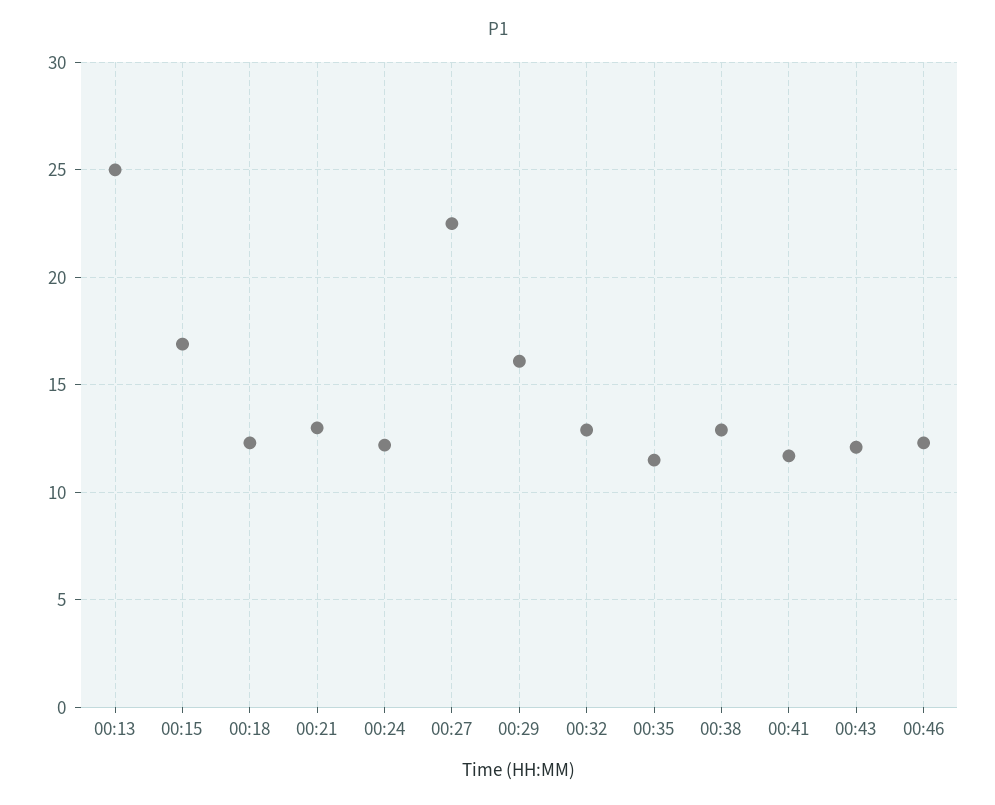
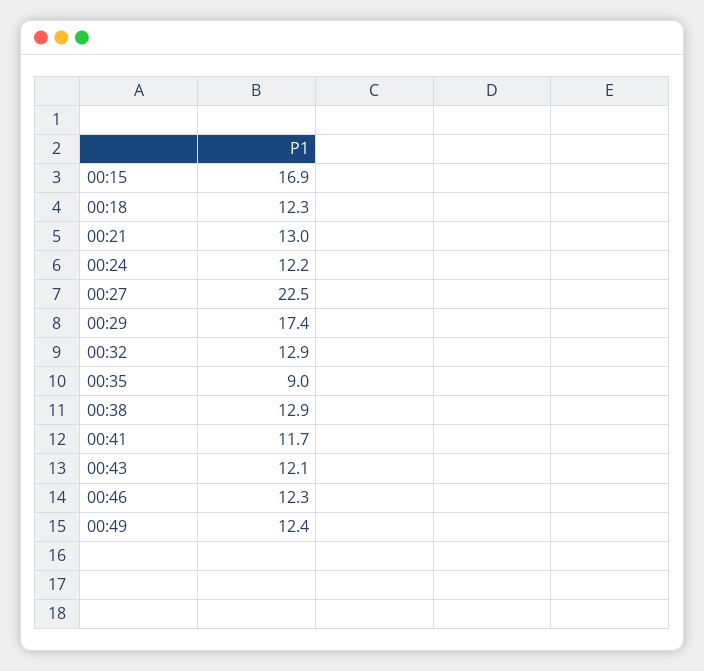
00:13: 25 -> none
00:29: 16 -> 17.4
00:35: 11.5 -> 9
00:49: none -> 12.4

